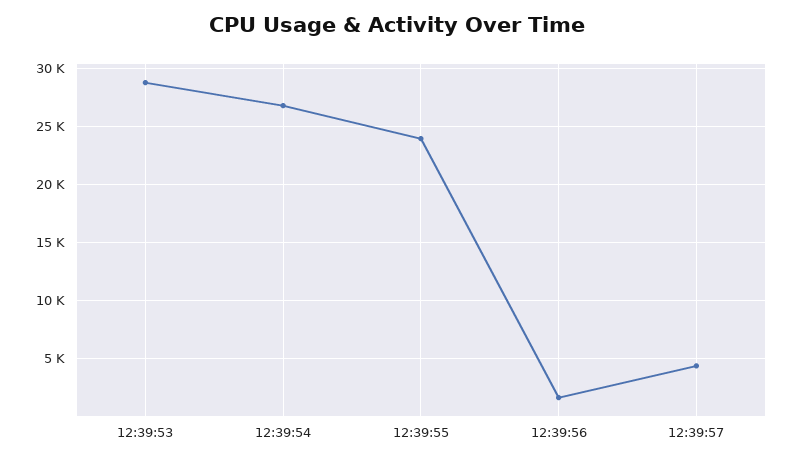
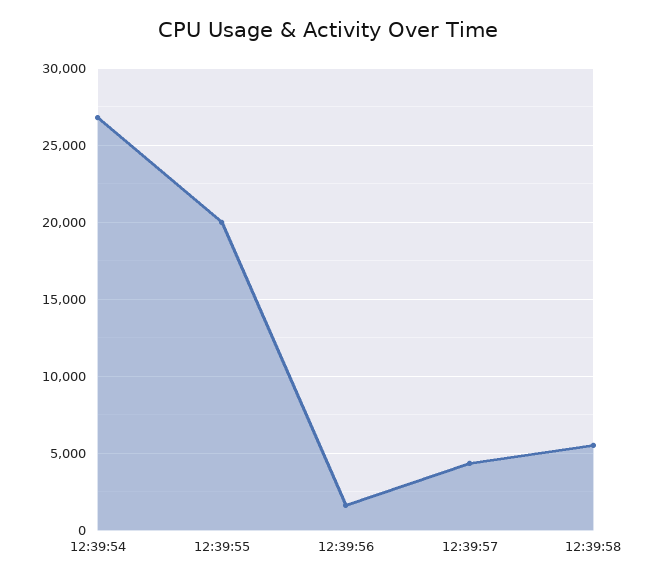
12:39:53: 29000 -> none
12:39:55: 24000 -> 20000
12:39:58: none -> 5500

